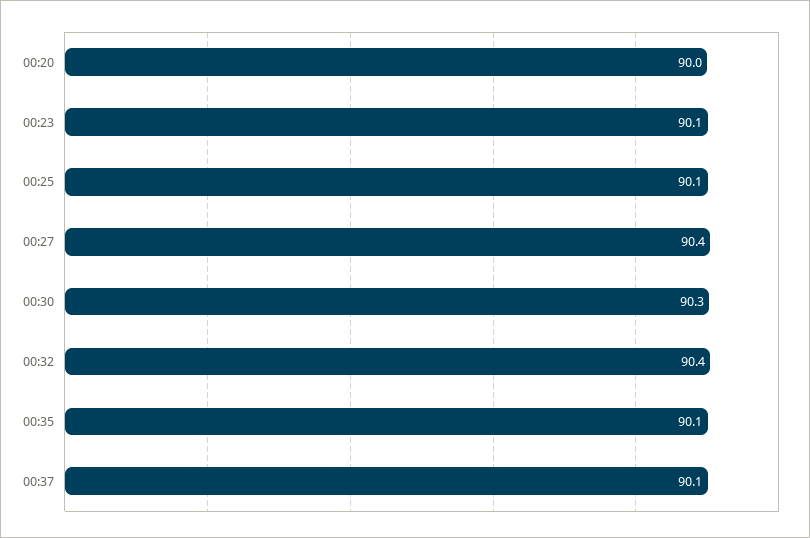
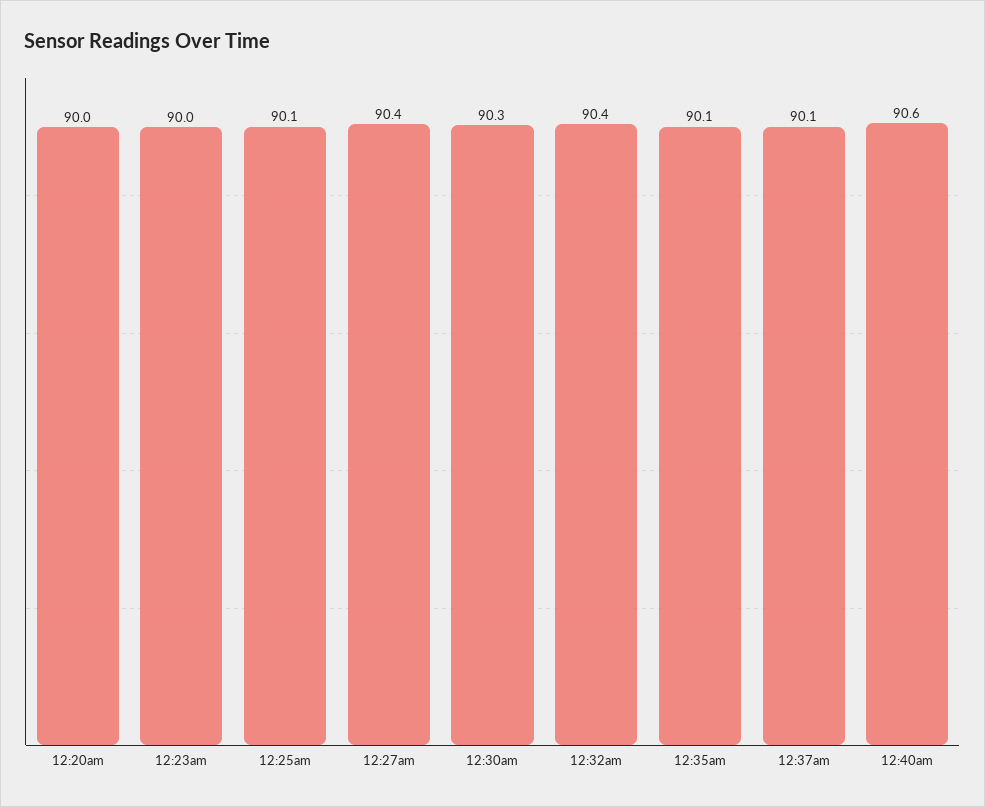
00:23: 90.1 -> 90
12:40am: none -> 90.6

